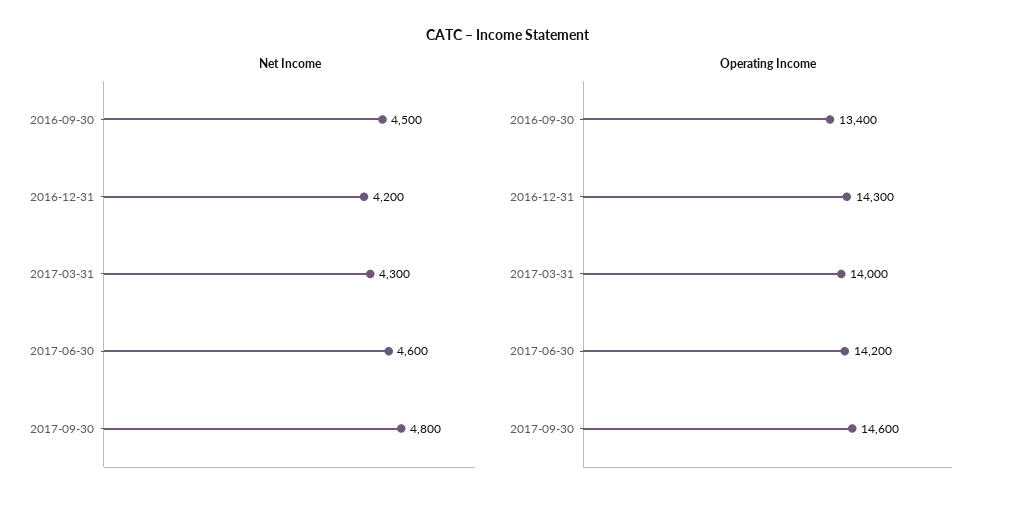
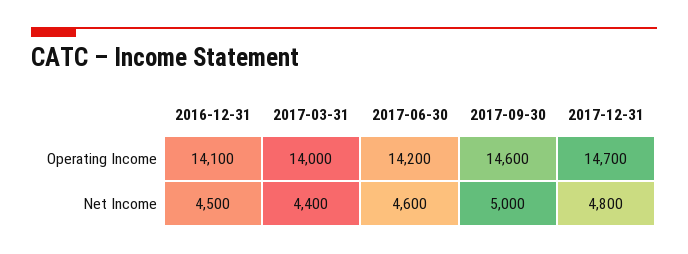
Net Income, 2016-09-30: 4500 -> none
Net Income, 2016-12-31: 4200 -> 4500
Net Income, 2017-03-31: 4300 -> 4400
Net Income, 2017-09-30: 4800 -> 5000
Operating Income, 2016-09-30: 13400 -> none
Operating Income, 2016-12-31: 14300 -> 14100
Operating Income, 2017-12-31: none -> 14700
Net Income, 2017-12-31: none -> 4800

